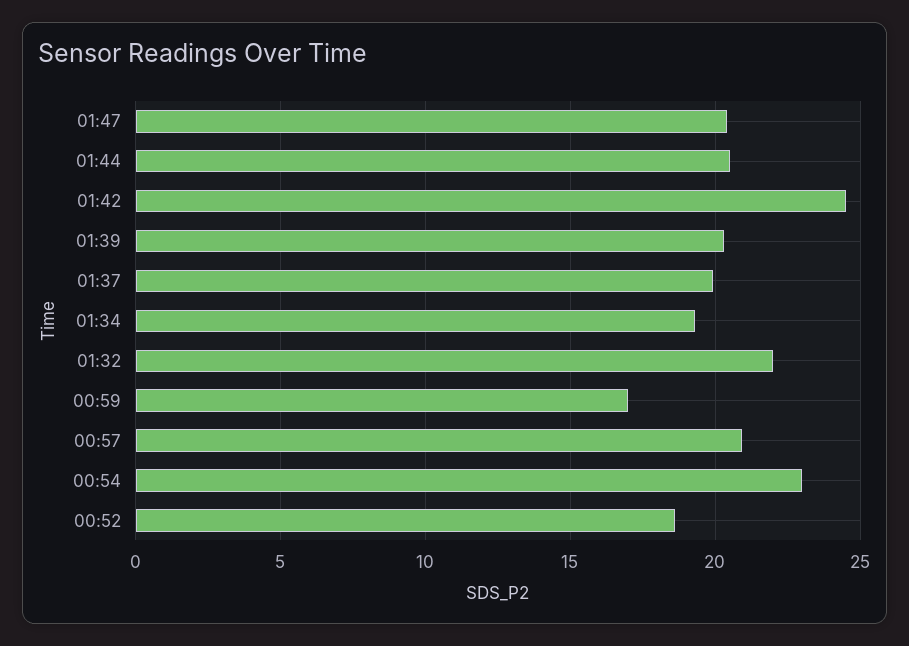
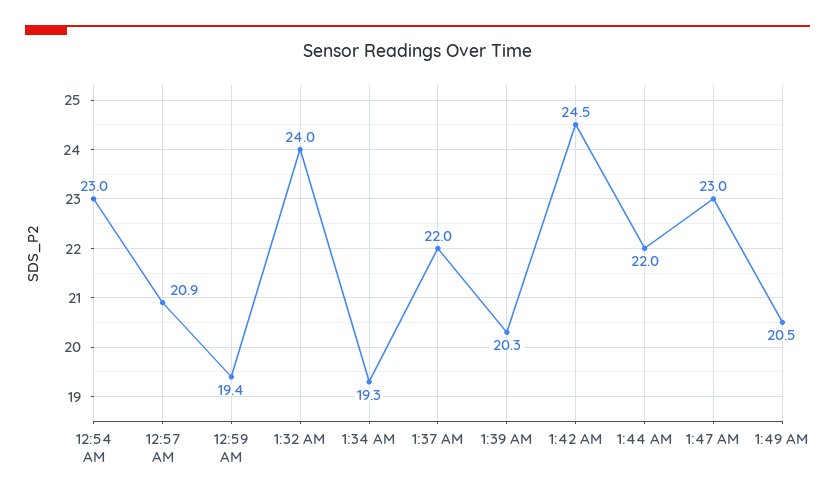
01:47: 20.5 -> 23
01:44: 20.5 -> 22
01:37: 20 -> 22
01:32: 22 -> 24
00:59: 17 -> 19.4
00:52: 18.5 -> none
1:49 AM: none -> 20.5

